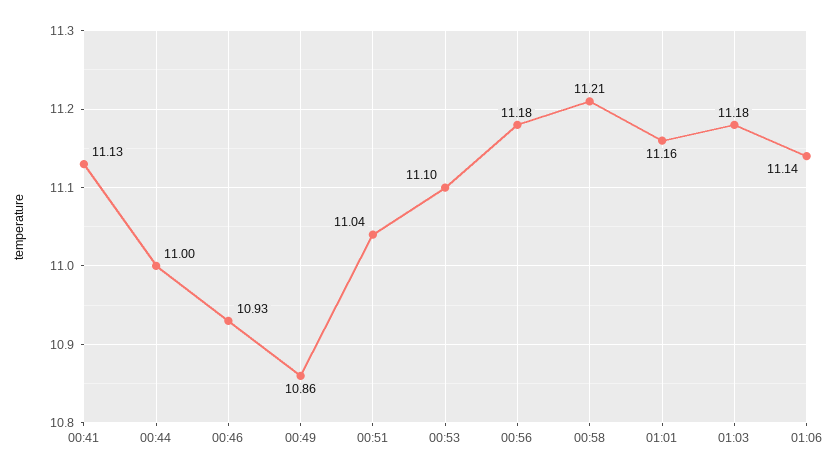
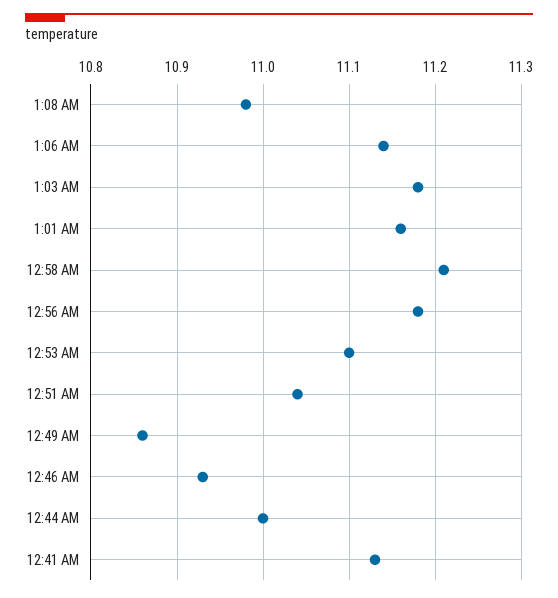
1:08 AM: none -> 10.98

